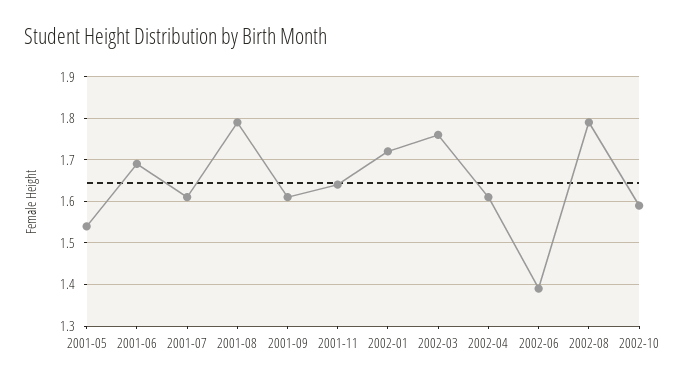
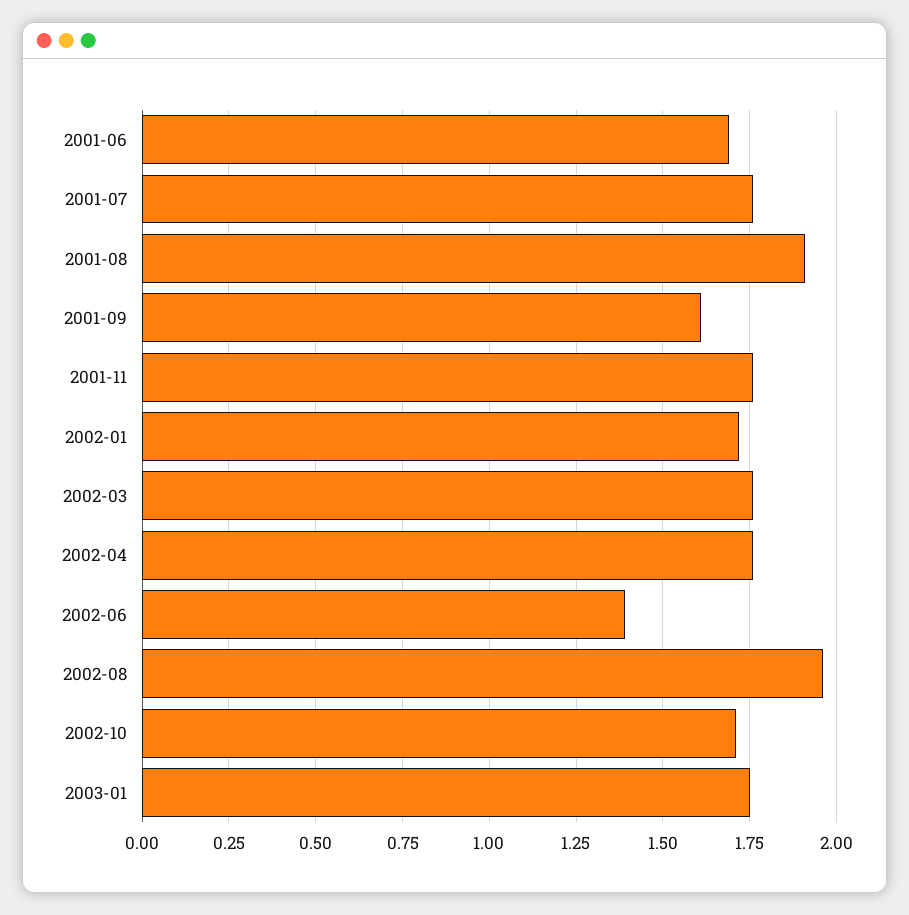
2001-05: 1.55 -> none
2001-07: 1.6 -> 1.75
2001-08: 1.8 -> 1.9
2001-11: 1.65 -> 1.75
2002-04: 1.6 -> 1.75
2002-08: 1.8 -> 1.95
2002-10: 1.6 -> 1.7
2003-01: none -> 1.75

